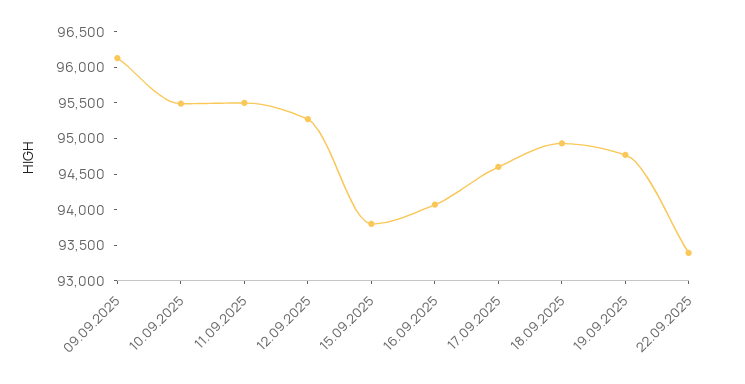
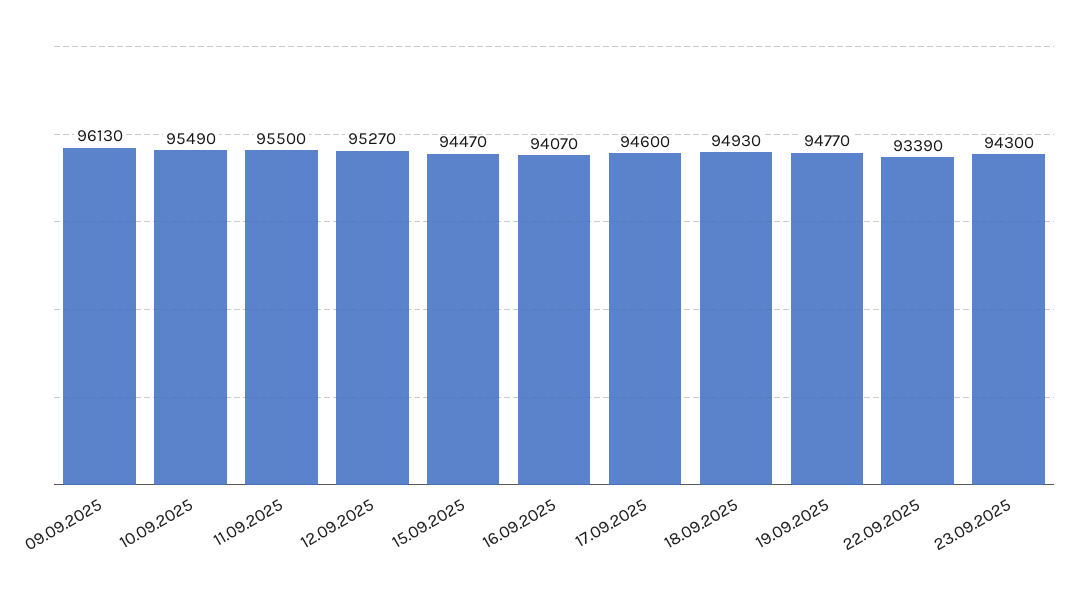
15.09.2025: 93750 -> 94470
23.09.2025: none -> 94300

